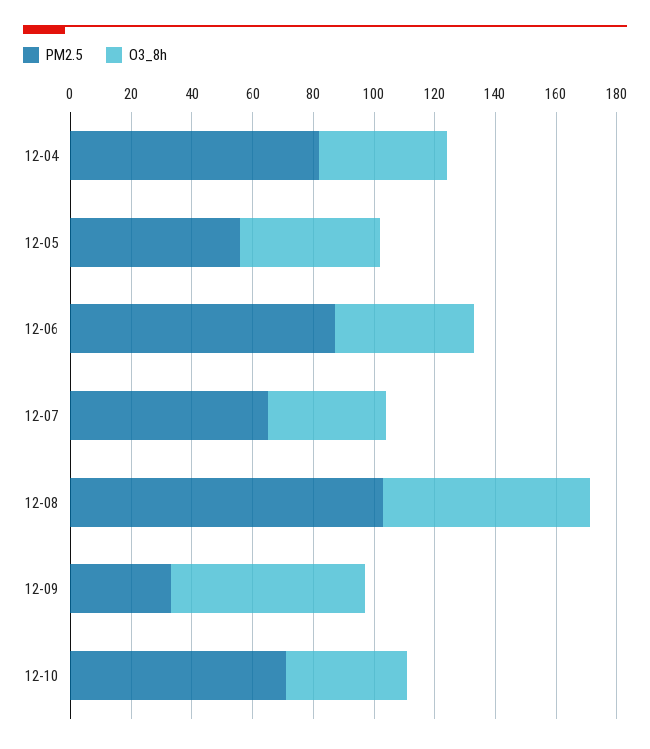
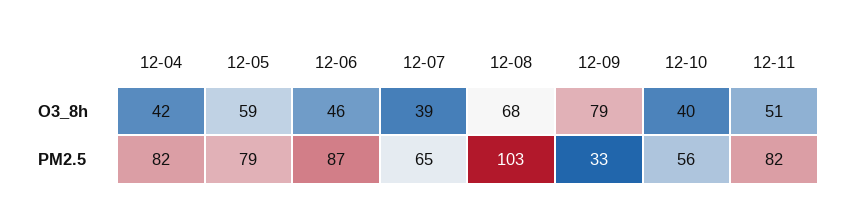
PM2.5, 12-05: 55 -> 79
O3_8h, 12-05: 45 -> 59
O3_8h, 12-09: 65 -> 79
PM2.5, 12-10: 70 -> 56
O3_8h, 12-11: none -> 51
PM2.5, 12-11: none -> 82

